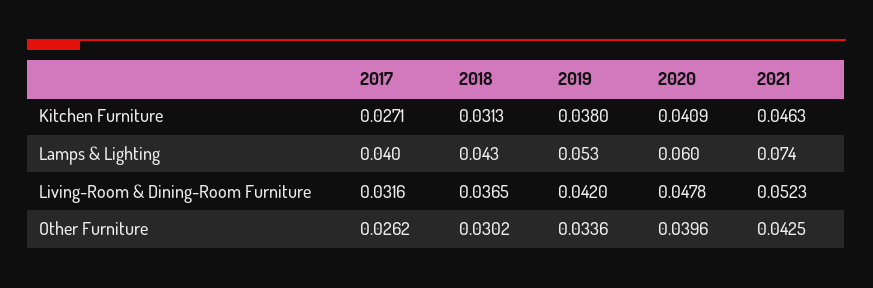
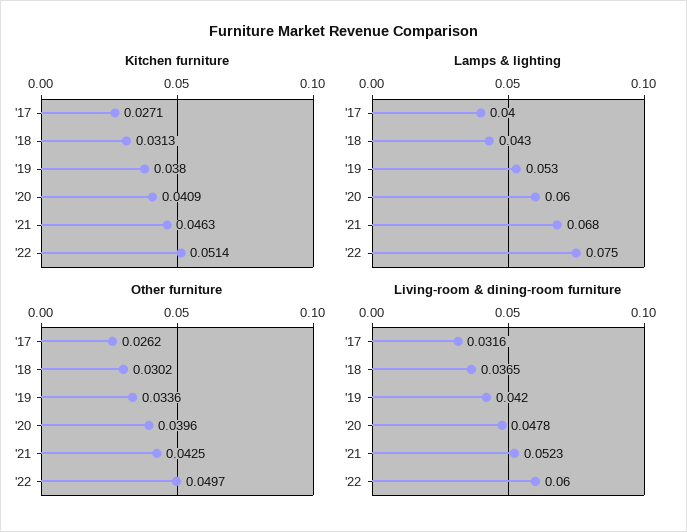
Lamps & Lighting, 2021: 0.074 -> 0.068
Kitchen Furniture, '22: none -> 0.0514
Lamps & Lighting, '22: none -> 0.075
Other Furniture, '22: none -> 0.0497
Living-Room & Dining-Room Furniture, '22: none -> 0.06

